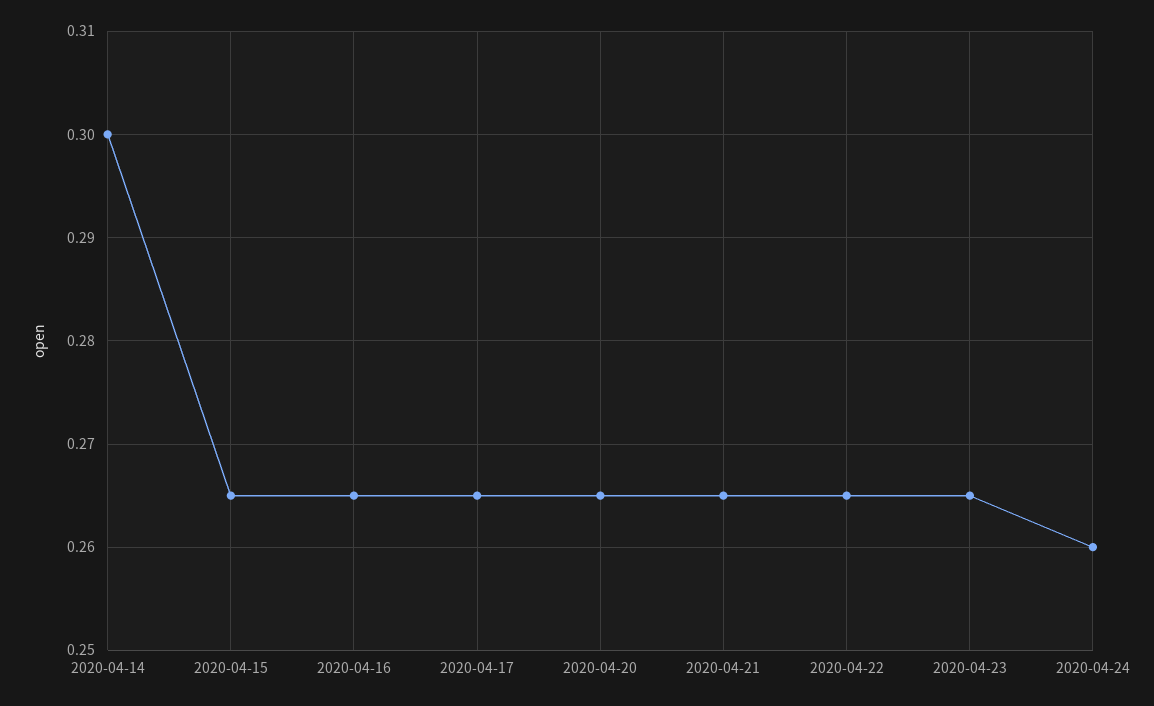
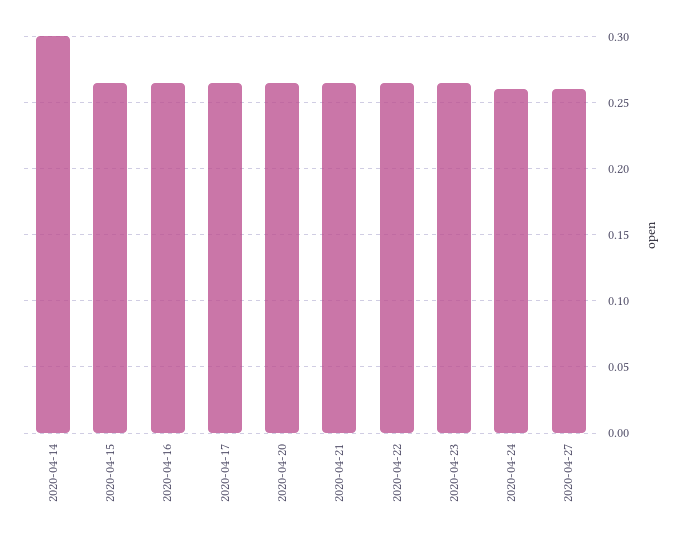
2020-04-27: none -> 0.26

